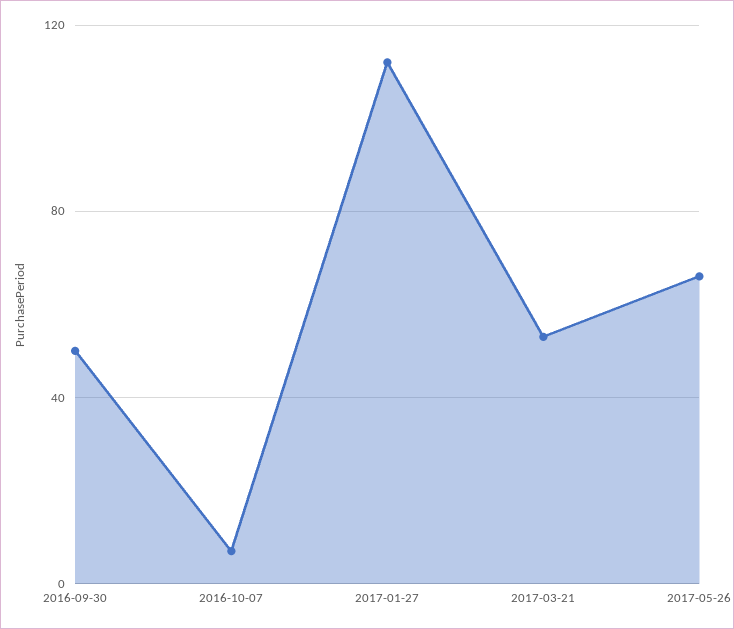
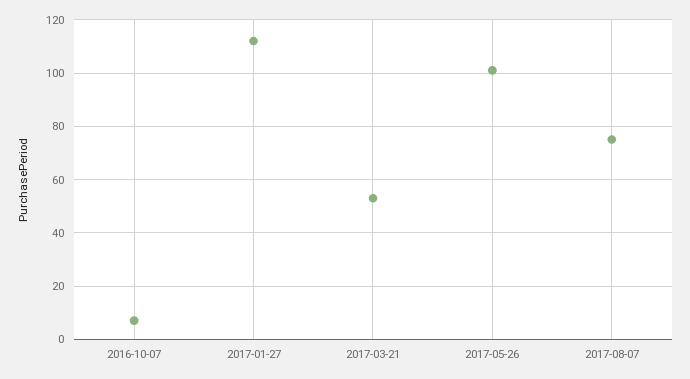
2016-09-30: 50 -> none
2017-05-26: 65 -> 100
2017-08-07: none -> 75

